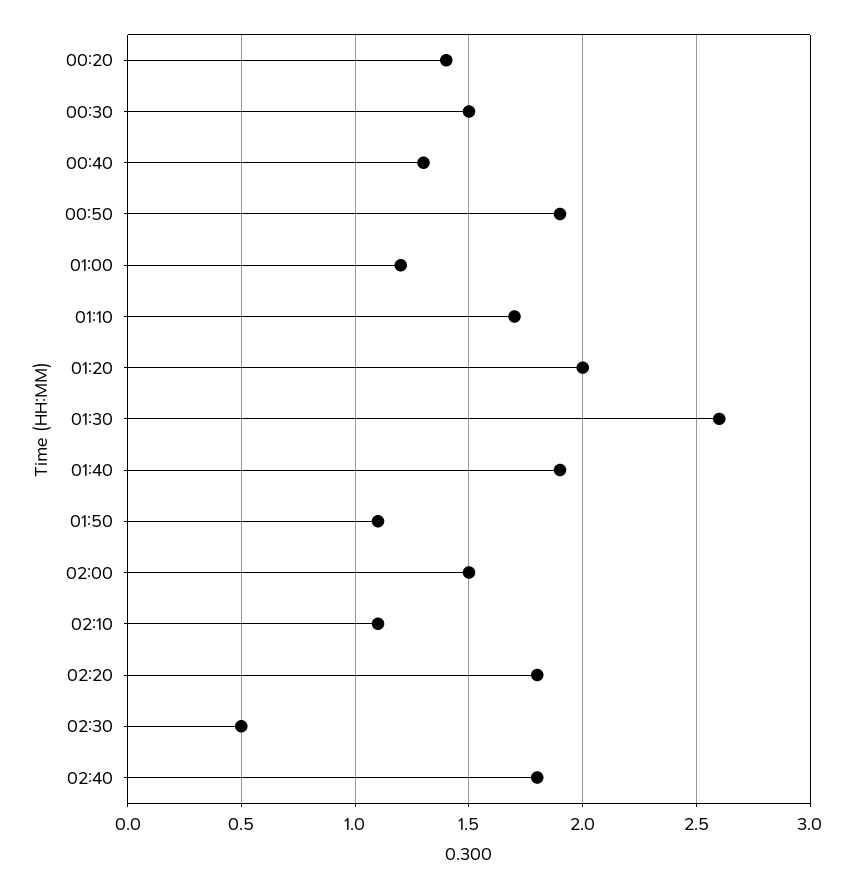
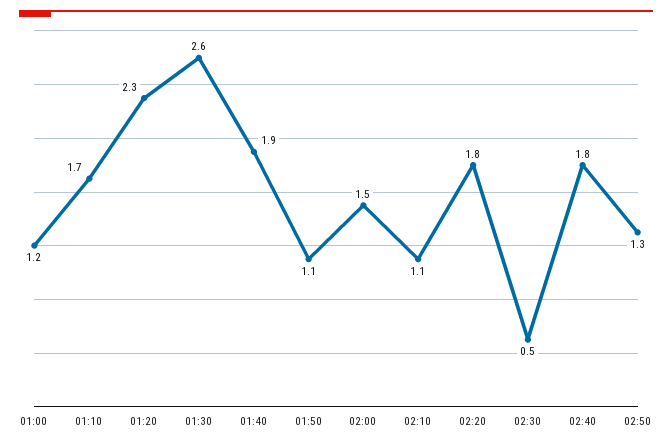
00:20: 1.4 -> none
00:30: 1.5 -> none
00:40: 1.3 -> none
00:50: 1.9 -> none
01:20: 2 -> 2.3
02:50: none -> 1.3

